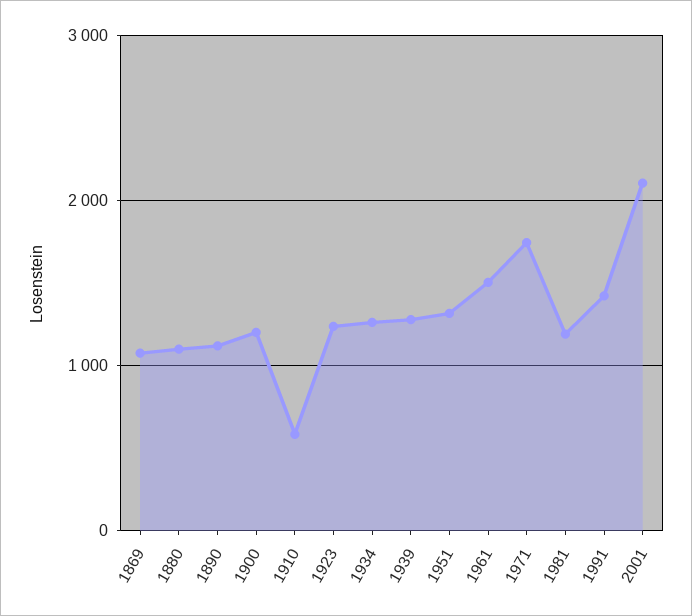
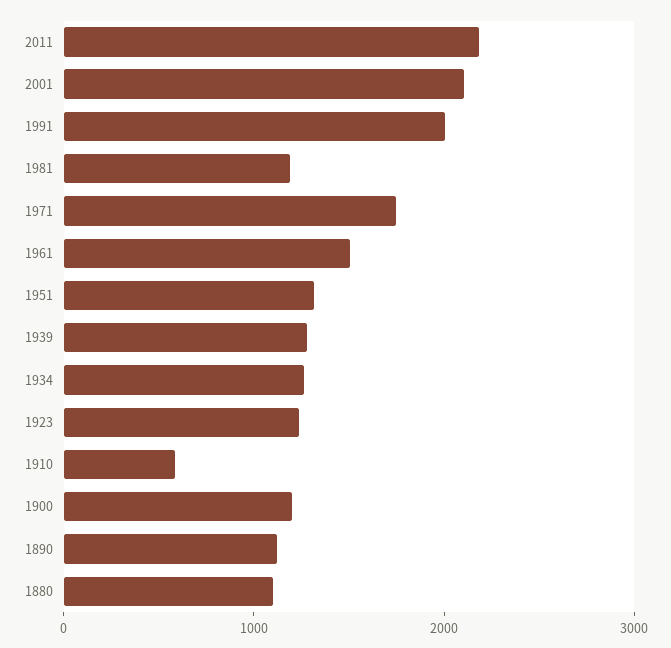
1869: 1100 -> none
1991: 1400 -> 2000
2011: none -> 2200

